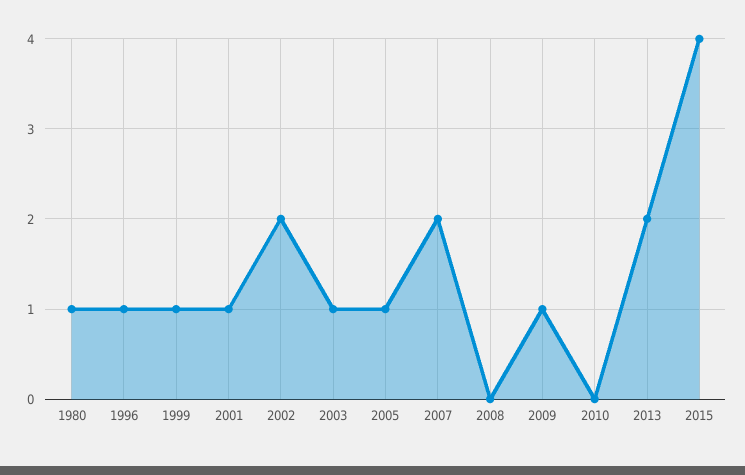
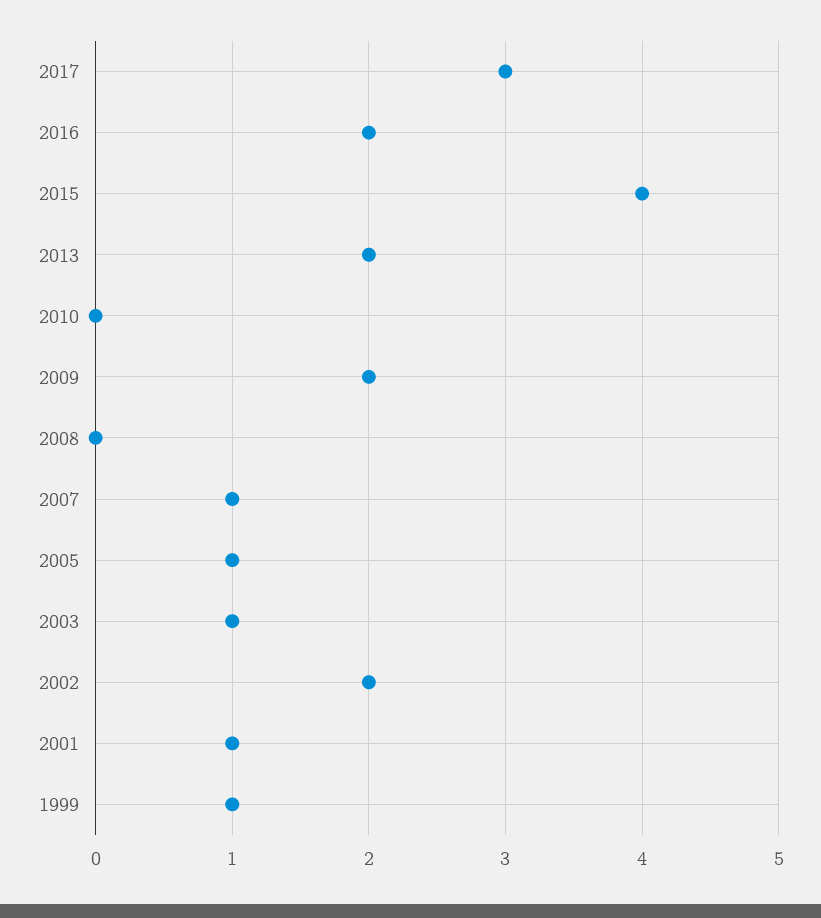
1980: 1 -> none
1996: 1 -> none
2007: 2 -> 1
2009: 1 -> 2
2017: none -> 3
2016: none -> 2

